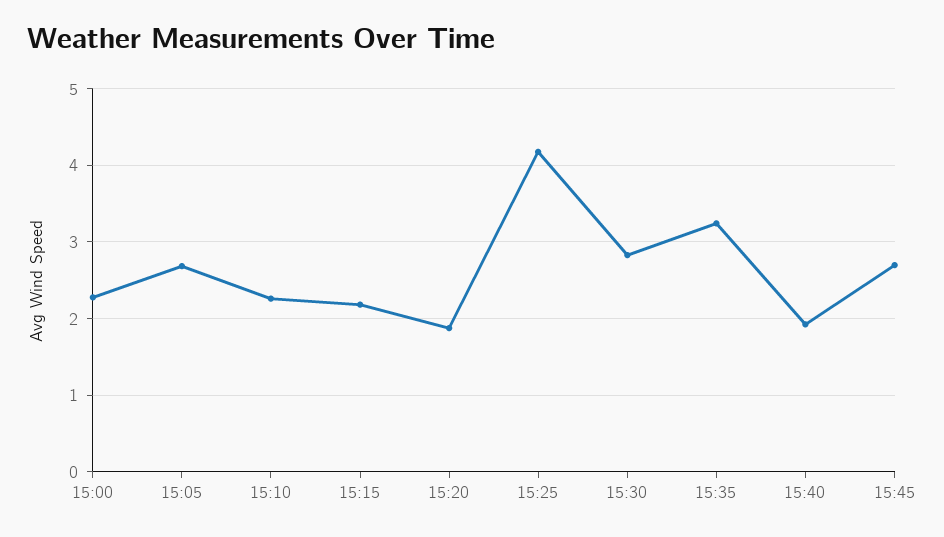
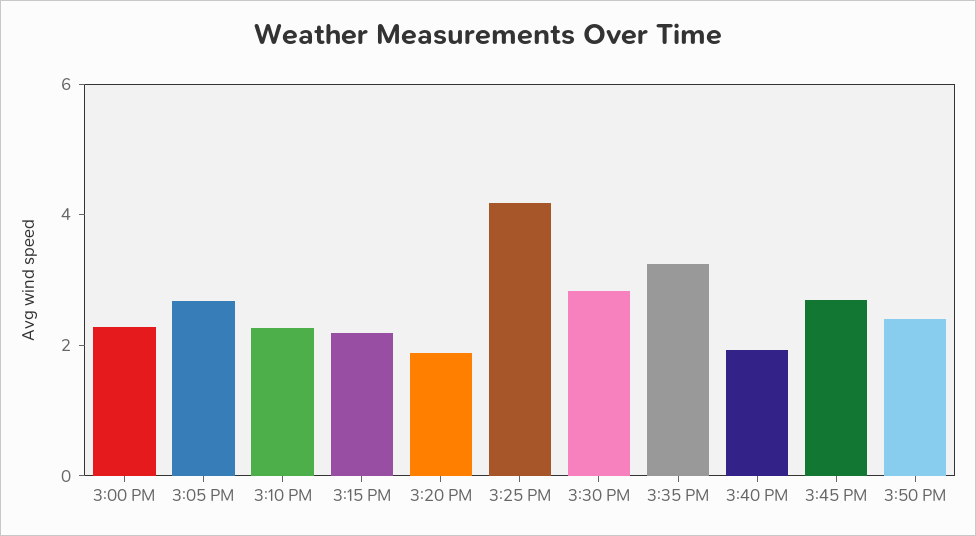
3:50 PM: none -> 2.5

